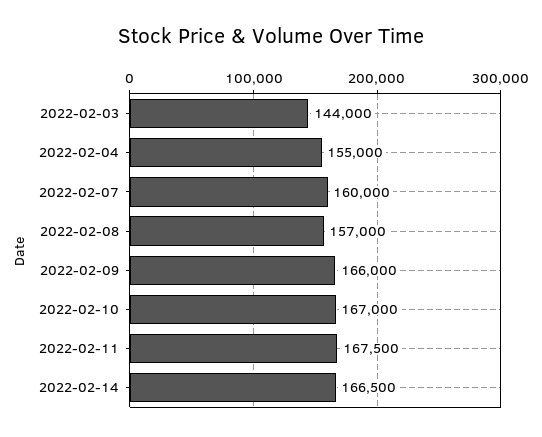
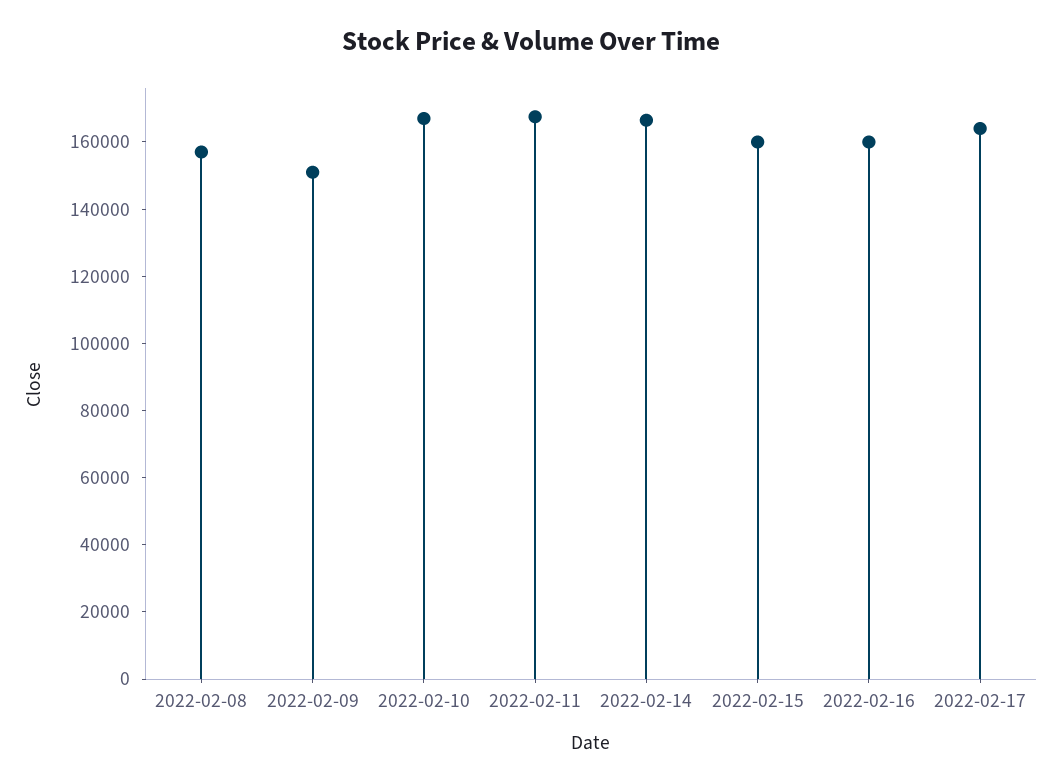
2022-02-03: 144000 -> none
2022-02-04: 155000 -> none
2022-02-07: 160000 -> none
2022-02-09: 166000 -> 150000
2022-02-15: none -> 160000
2022-02-16: none -> 160000
2022-02-17: none -> 165000

